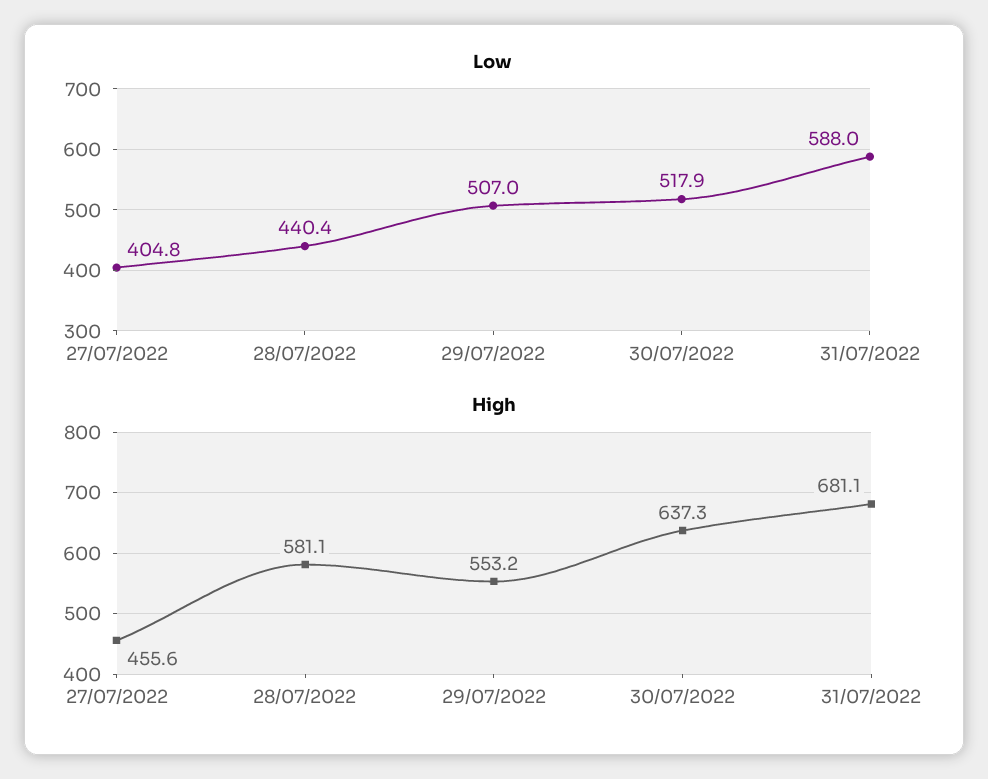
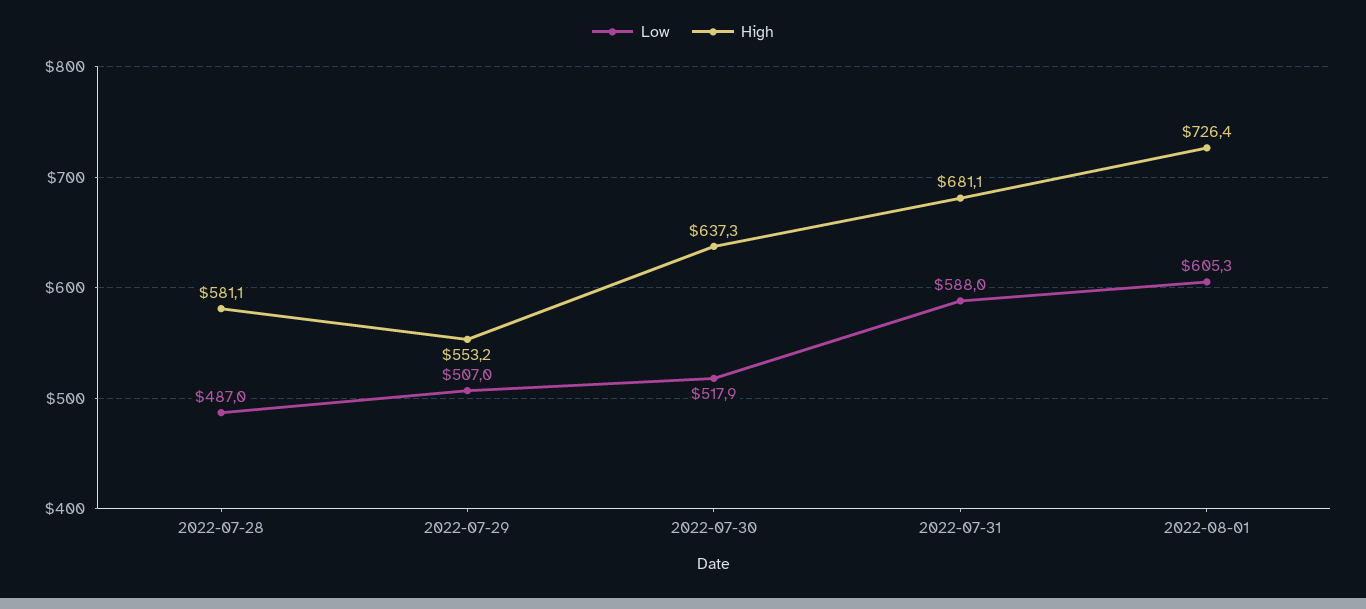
Low, 27/07/2022: 404.8 -> none
Low, 28/07/2022: 440.4 -> 487
High, 27/07/2022: 455.6 -> none
Low, 2022-08-01: none -> 605.3
High, 2022-08-01: none -> 726.4

